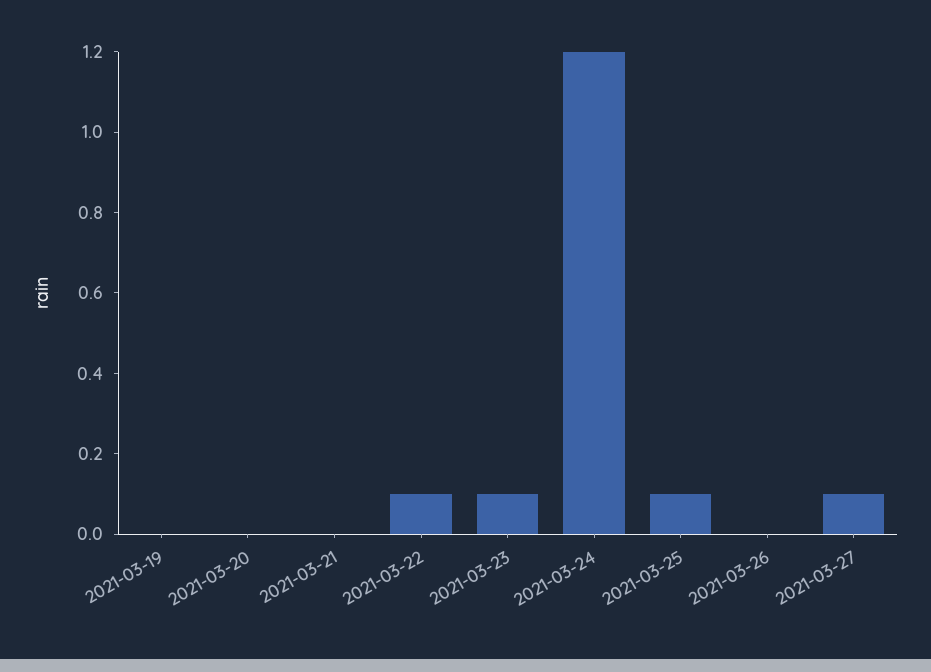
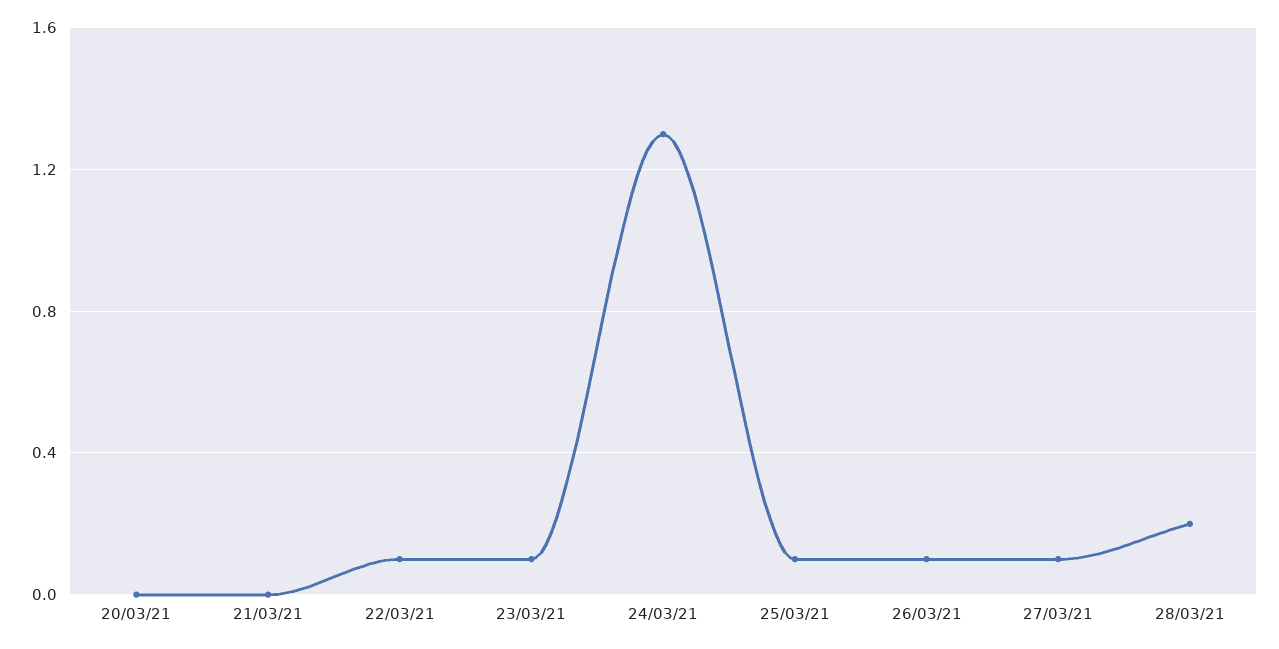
2021-03-19: 0 -> none
2021-03-24: 1.2 -> 1.3
2021-03-26: 0 -> 0.1
28/03/21: none -> 0.2

